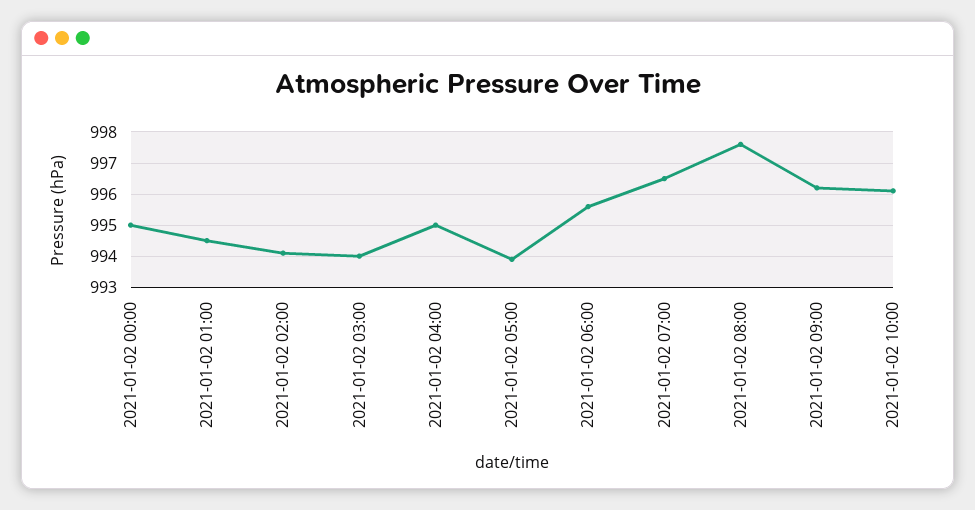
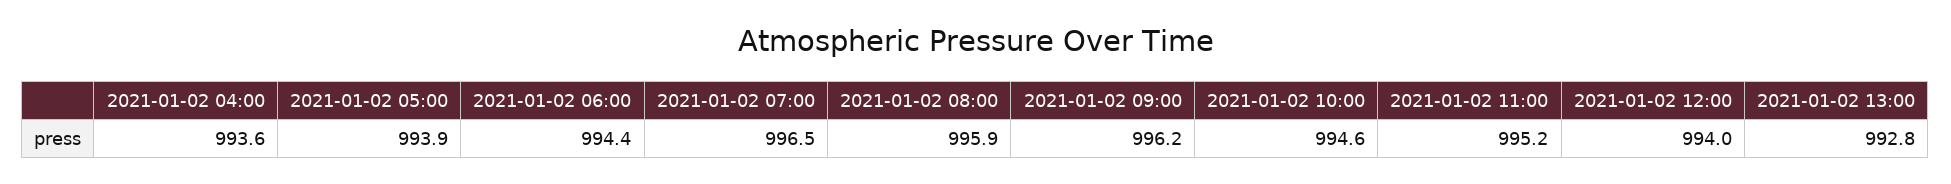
2021-01-02 00:00: 995 -> none
2021-01-02 01:00: 994.5 -> none
2021-01-02 02:00: 994 -> none
2021-01-02 03:00: 994 -> none
2021-01-02 04:00: 995 -> 993.6
2021-01-02 06:00: 995.5 -> 994.4
2021-01-02 08:00: 997.5 -> 995.9
2021-01-02 10:00: 996 -> 994.6
2021-01-02 11:00: none -> 995.2
2021-01-02 12:00: none -> 994
2021-01-02 13:00: none -> 992.8

